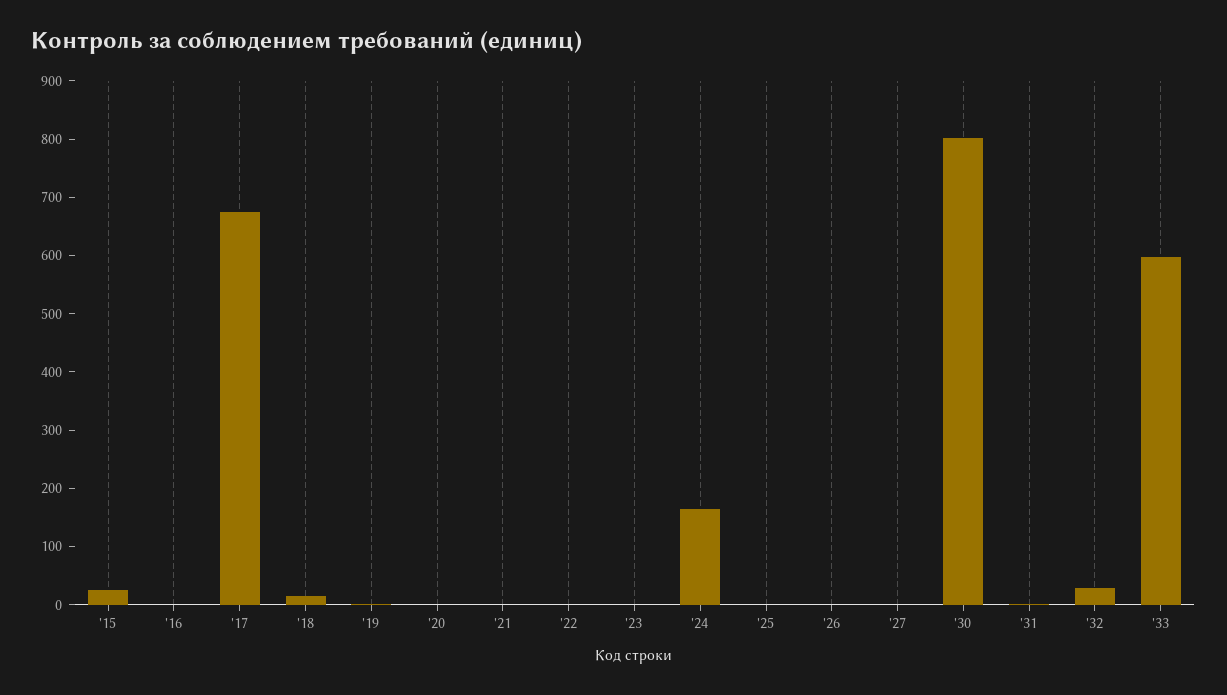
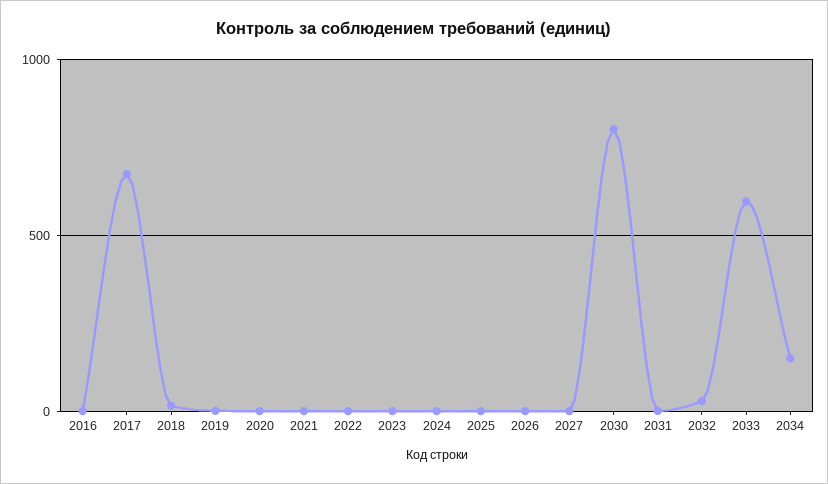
'15: 20 -> none
'24: 160 -> 0
2034: none -> 150

